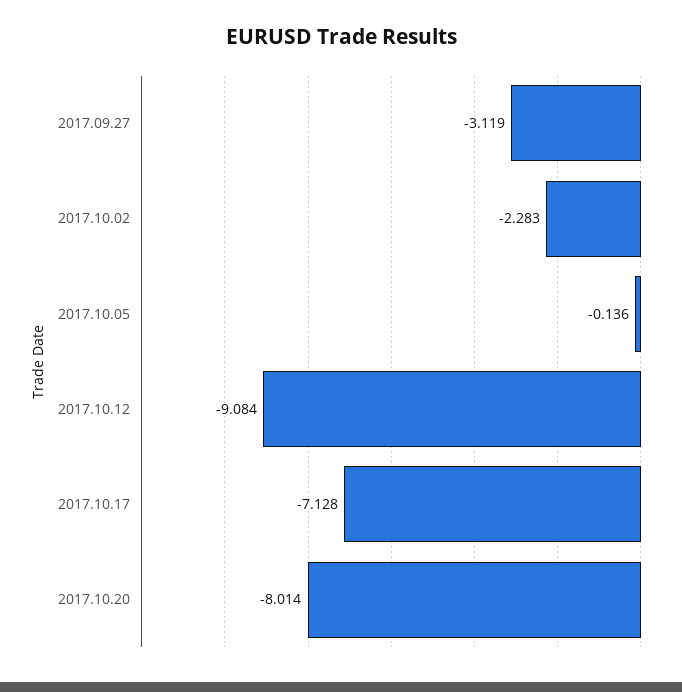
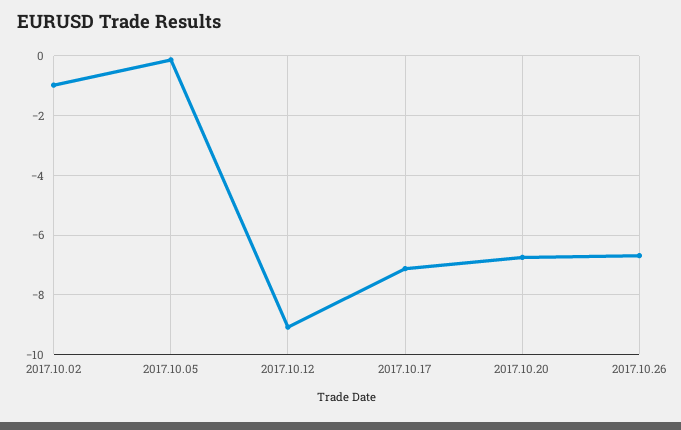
2017.09.27: -3.119 -> none
2017.10.02: -2.283 -> -1
2017.10.20: -8.014 -> -6.75
2017.10.26: none -> -6.75

